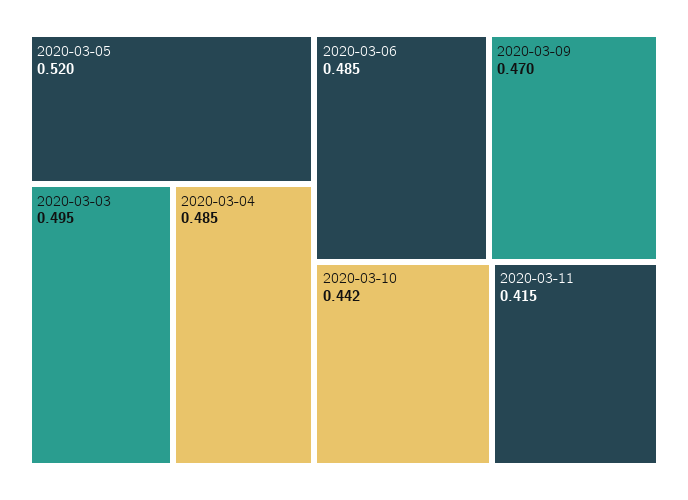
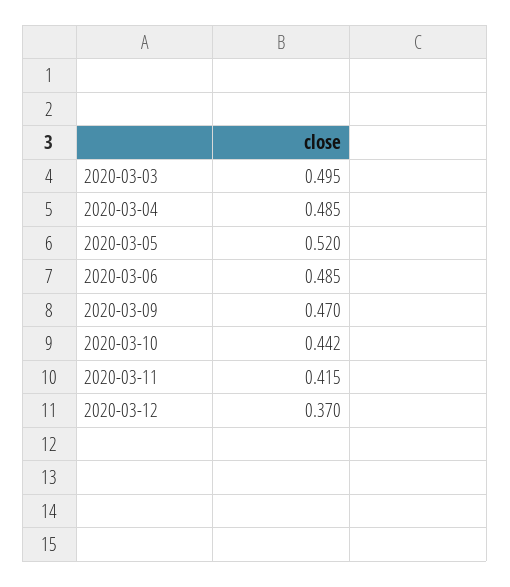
2020-03-12: none -> 0.37

